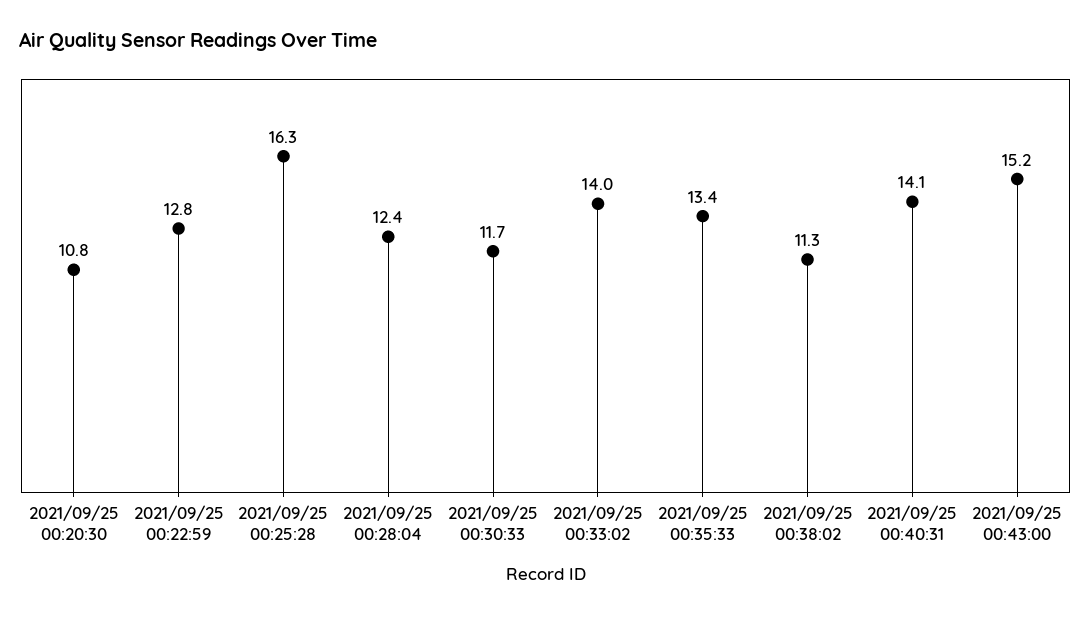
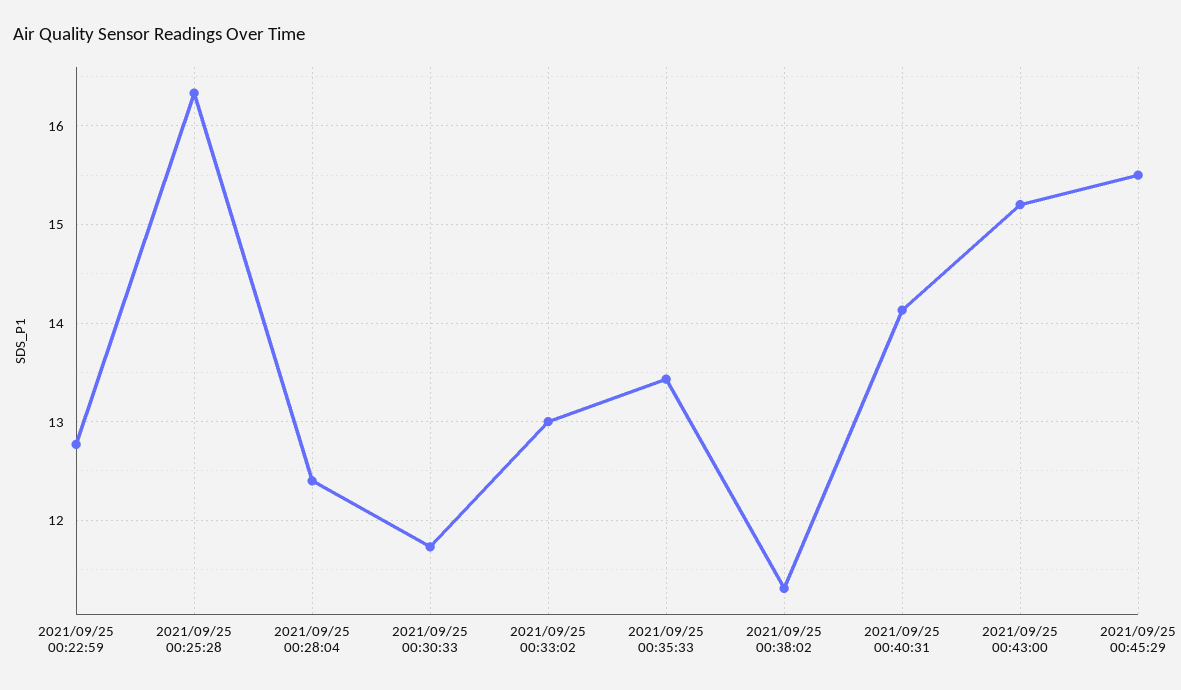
2021/09/25 00:20:30: 10.8 -> none
2021/09/25 00:33:02: 14 -> 13
2021/09/25 00:45:29: none -> 15.5

